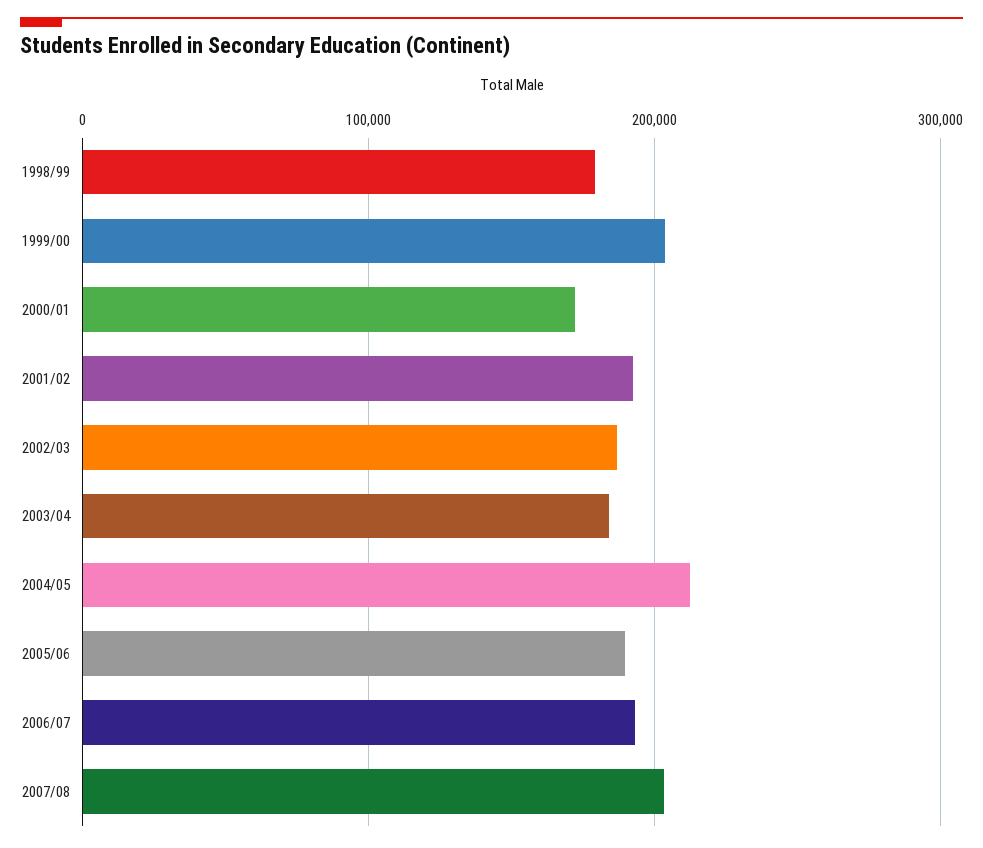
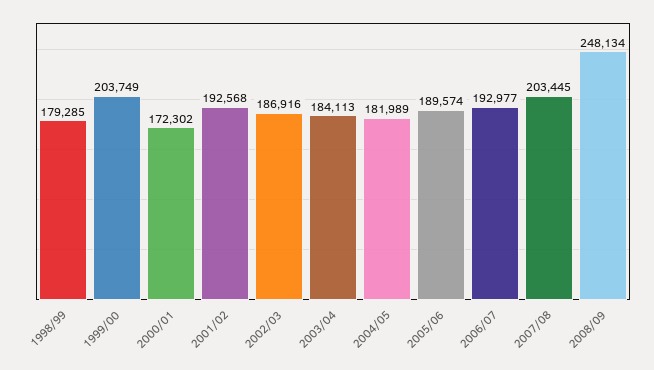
2004/05: 210000 -> 181989
2008/09: none -> 248134

